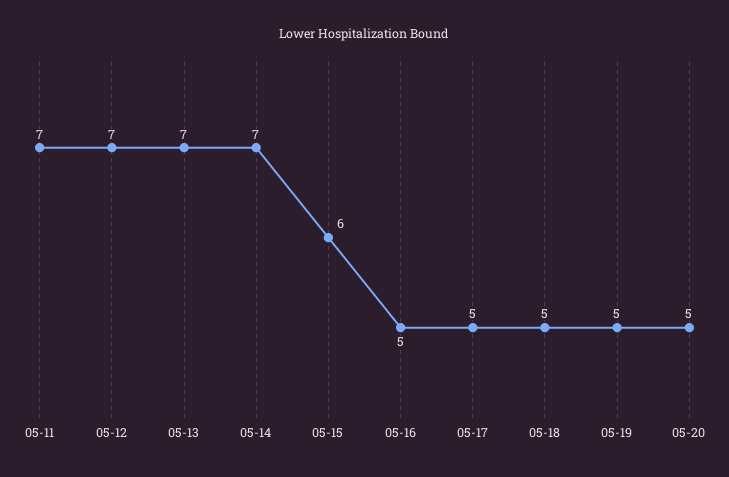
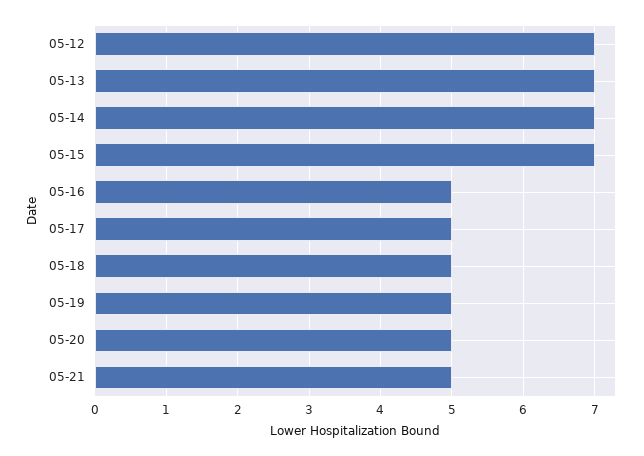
05-11: 7 -> none
05-15: 6 -> 7
05-21: none -> 5

